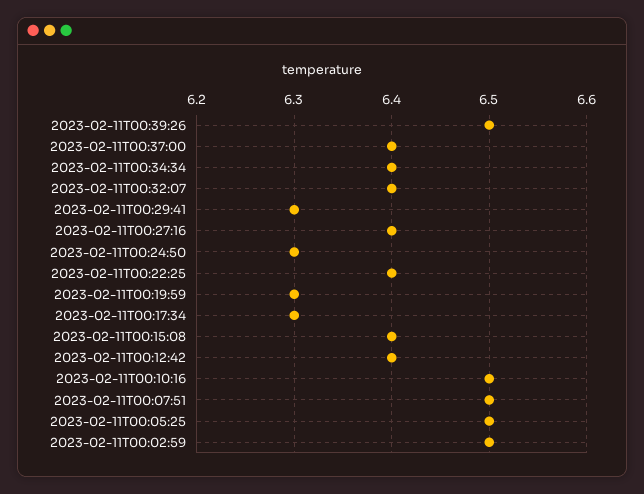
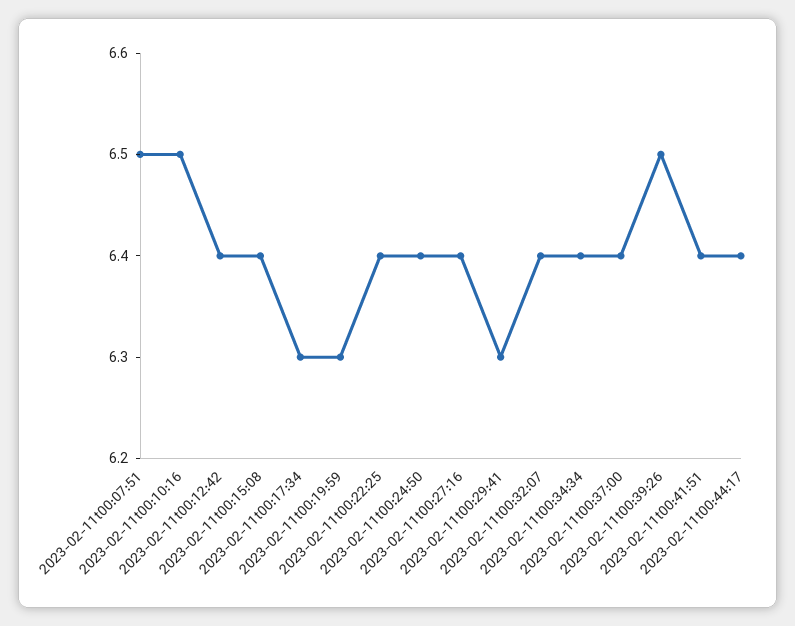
2023-02-11T00:24:50: 6.3 -> 6.4
2023-02-11T00:05:25: 6.5 -> none
2023-02-11T00:02:59: 6.5 -> none
2023-02-11t00:41:51: none -> 6.4
2023-02-11t00:44:17: none -> 6.4

